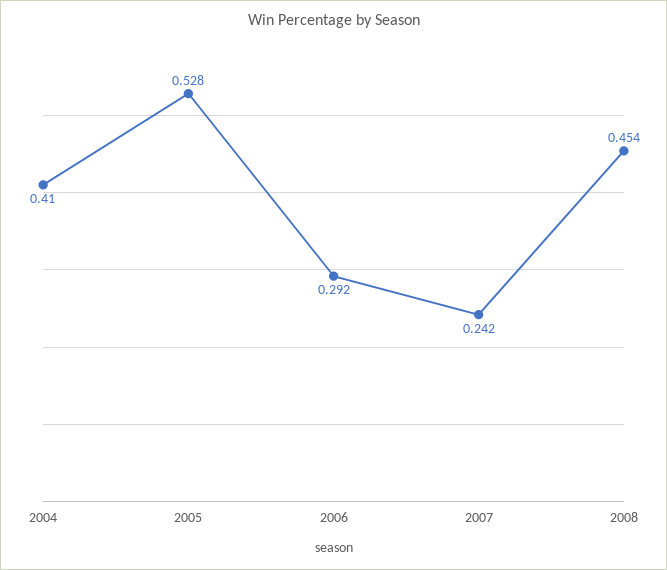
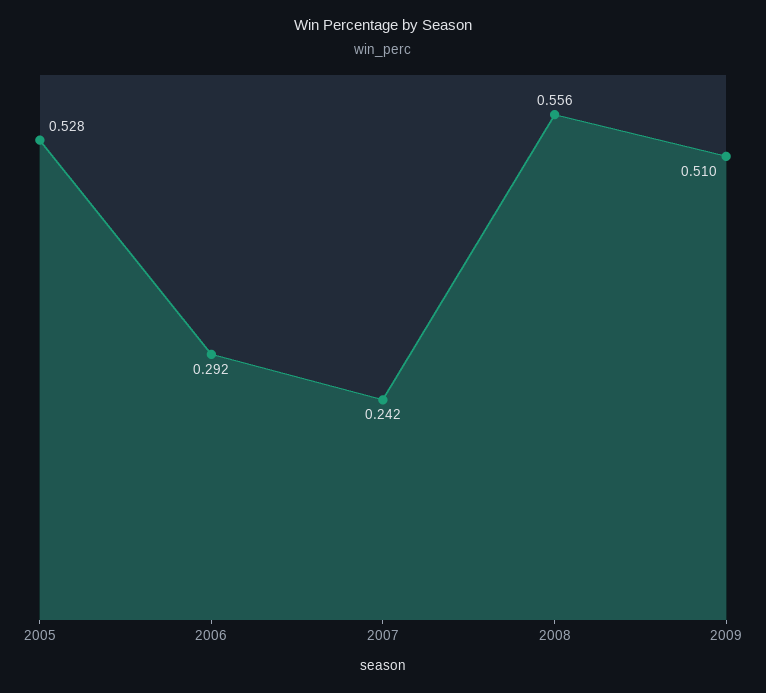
2004: 0.41 -> none
2008: 0.454 -> 0.556
2009: none -> 0.51

